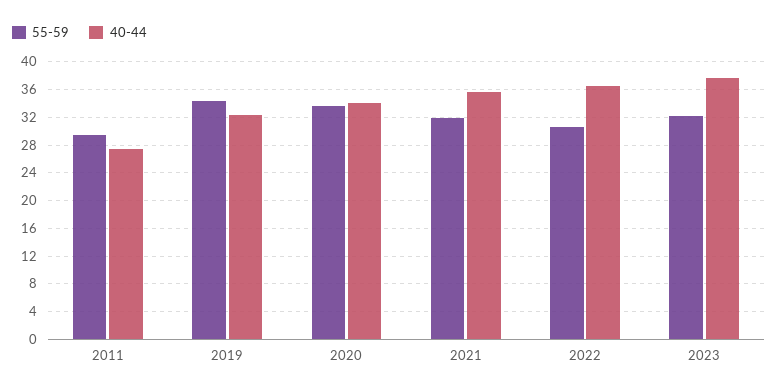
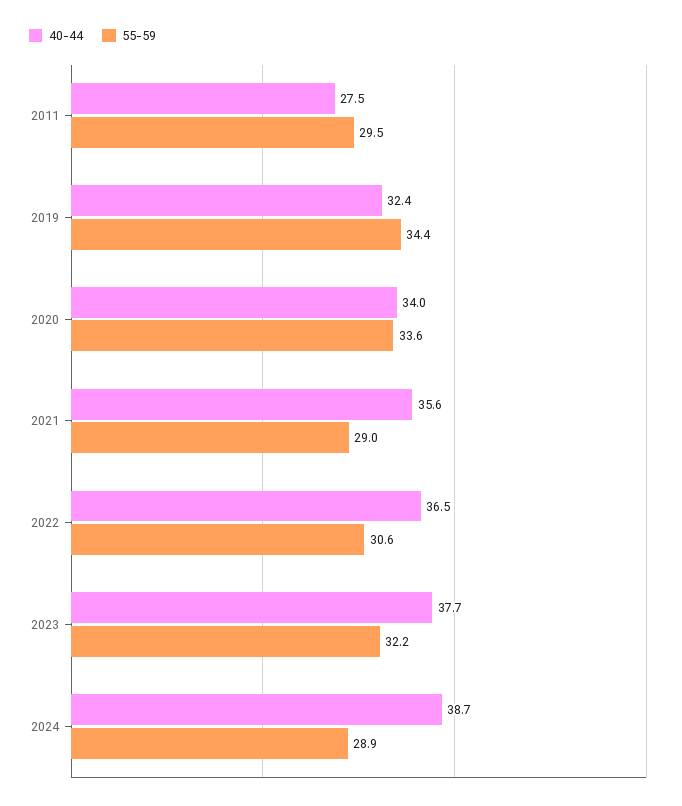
55-59, 2021: 32 -> 29
40-44, 2024: none -> 38.7
55-59, 2024: none -> 28.9

